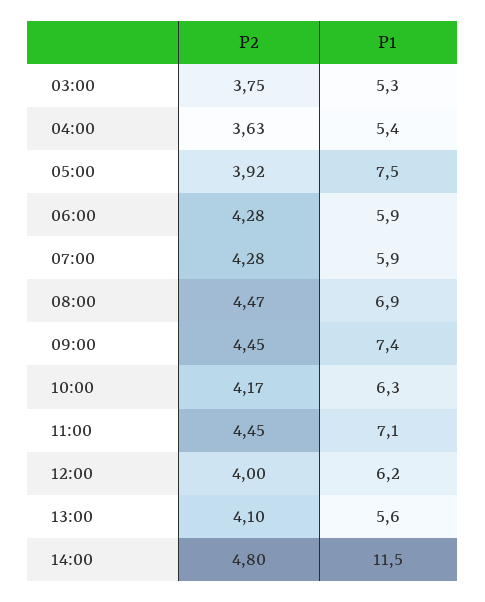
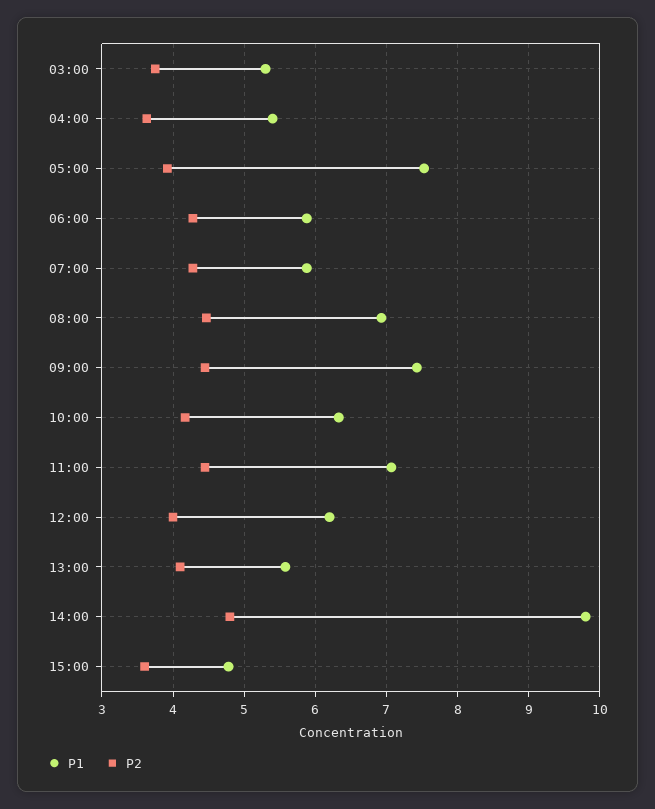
P1, 14:00: 11.5 -> 9.8
P1, 15:00: none -> 4.8
P2, 15:00: none -> 3.6

